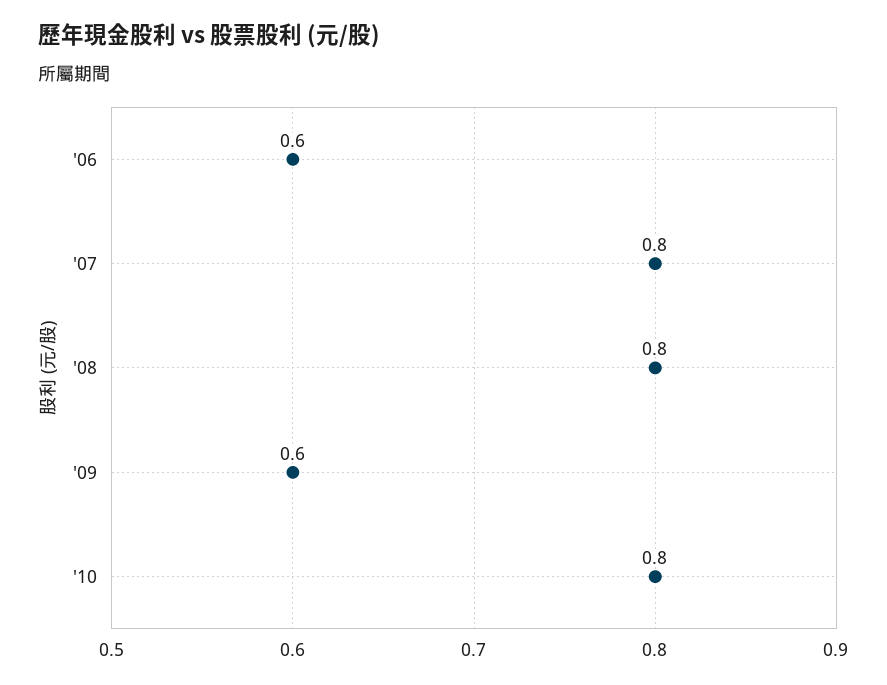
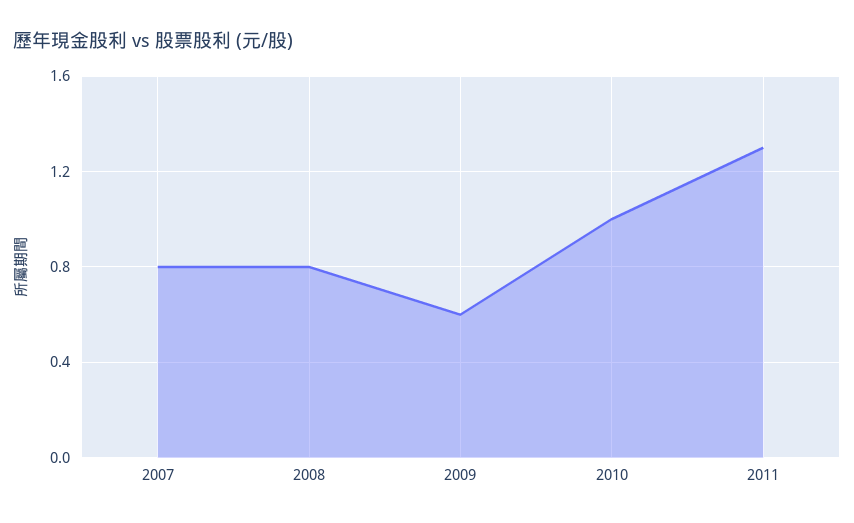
'06: 0.6 -> none
'10: 0.8 -> 1
2011: none -> 1.3

